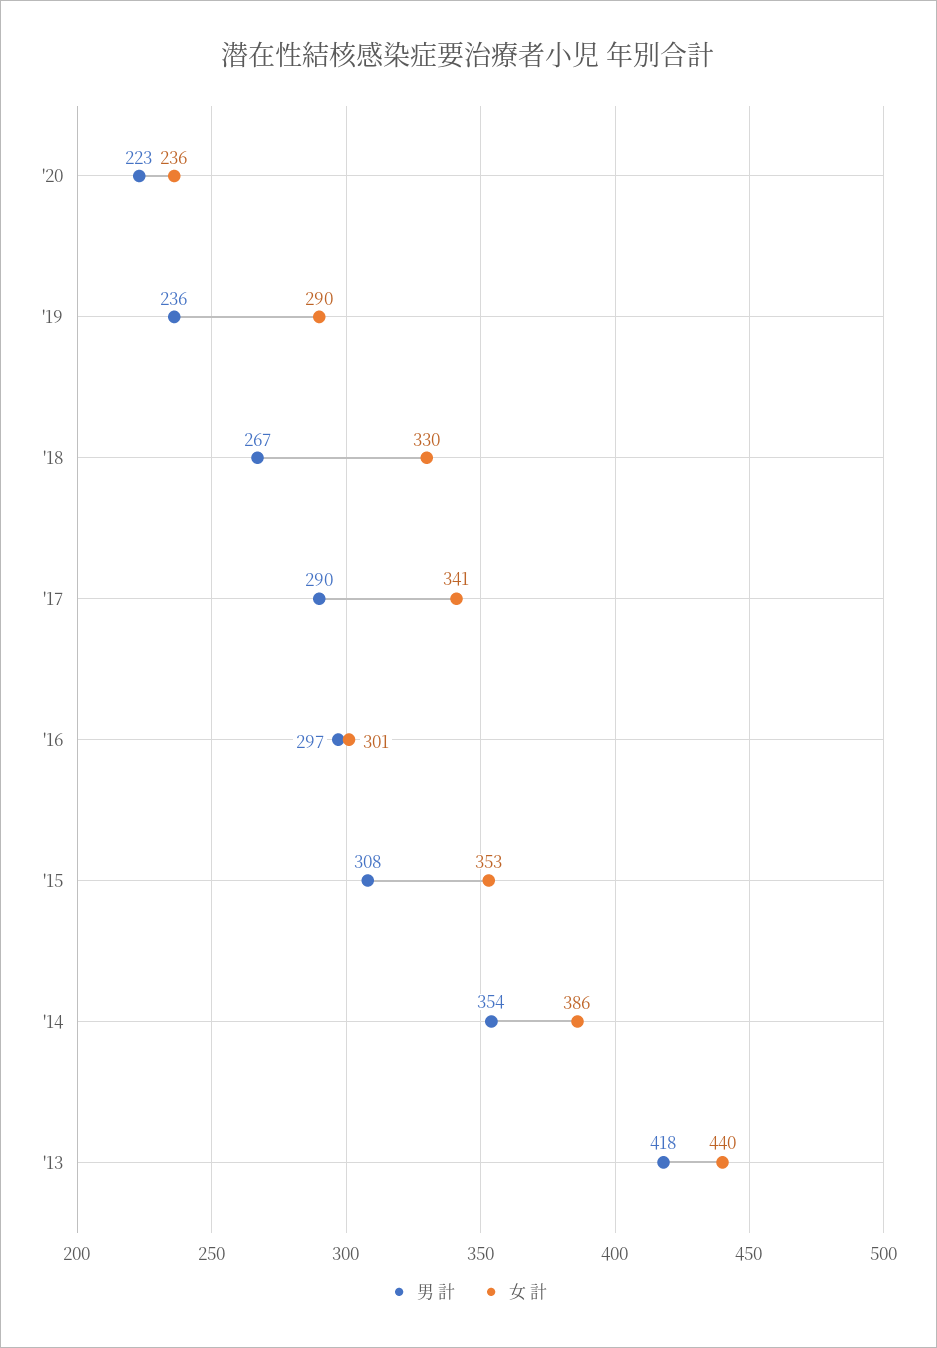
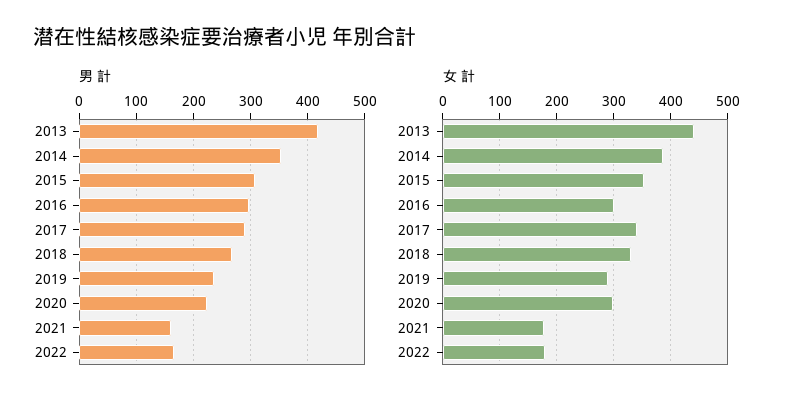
女 計, '20: 236 -> 300
男 計, 2021: none -> 160
男 計, 2022: none -> 160
女 計, 2021: none -> 180
女 計, 2022: none -> 180

